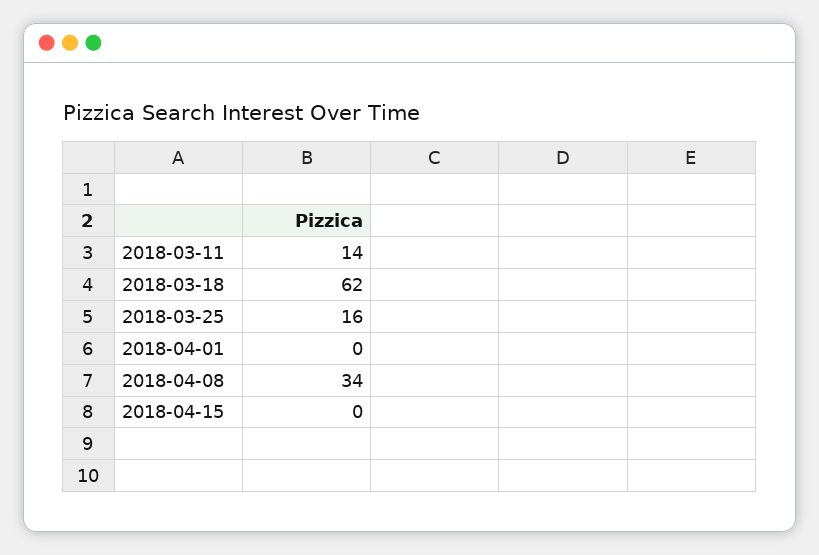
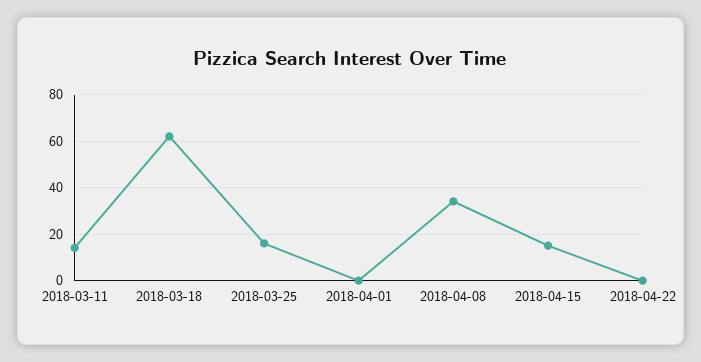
2018-04-15: 0 -> 15
2018-04-22: none -> 0

